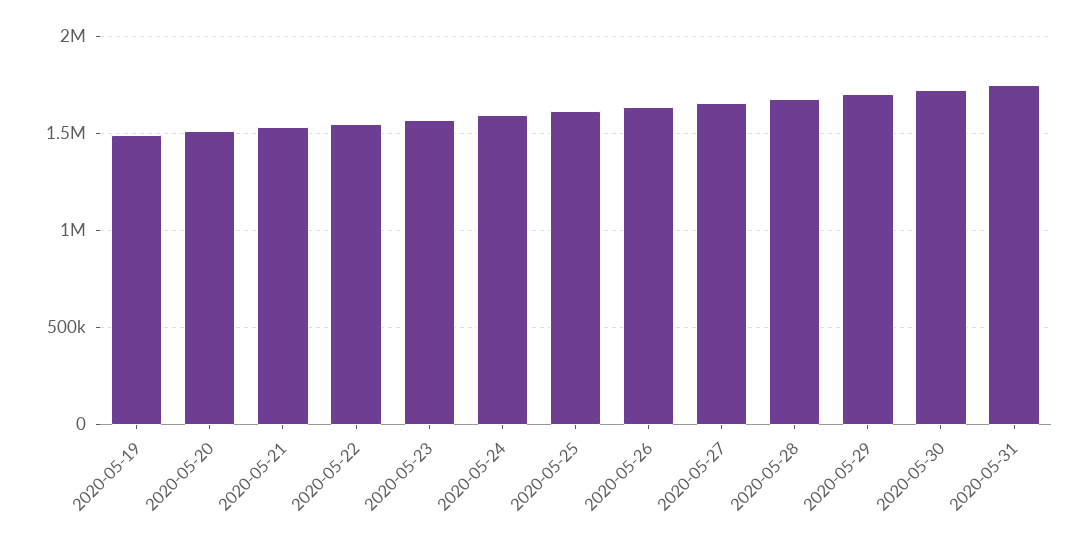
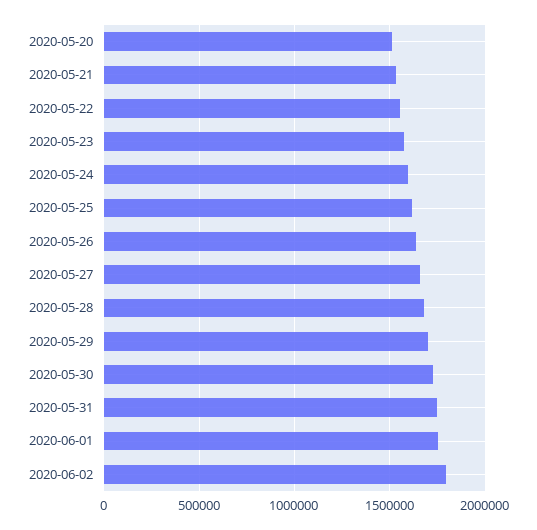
2020-05-19: 1500000 -> none
2020-06-01: none -> 1750000
2020-06-02: none -> 1800000

